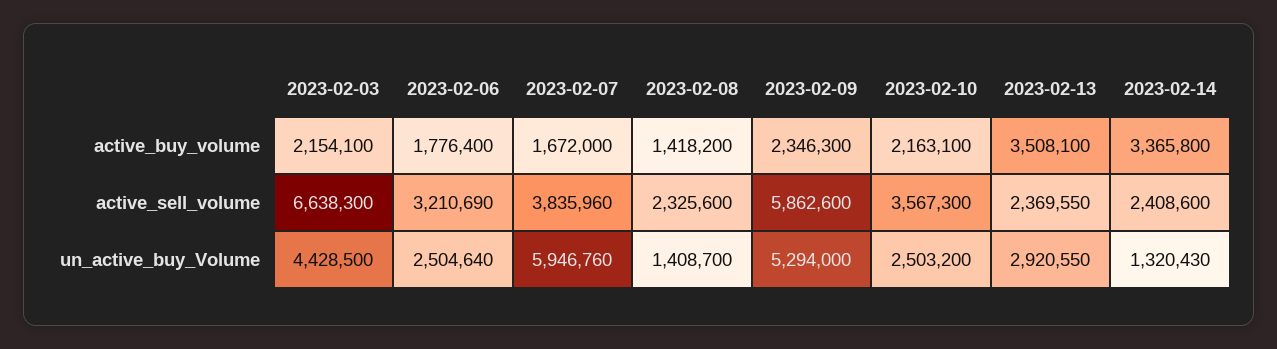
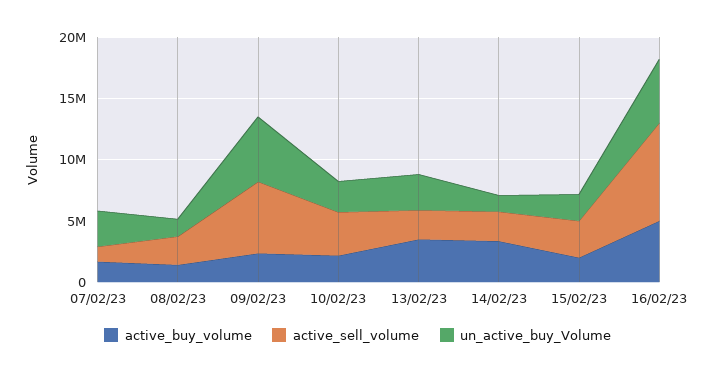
active_buy_volume, 2023-02-03: 2154100 -> none
active_buy_volume, 2023-02-06: 1776400 -> none
active_sell_volume, 2023-02-03: 6638300 -> none
active_sell_volume, 2023-02-06: 3210690 -> none
active_sell_volume, 2023-02-07: 3835960 -> 1000000
un_active_buy_Volume, 2023-02-03: 4428500 -> none
un_active_buy_Volume, 2023-02-06: 2504640 -> none
un_active_buy_Volume, 2023-02-07: 5946760 -> 3000000
active_buy_volume, 15/02/23: none -> 2000000
active_sell_volume, 15/02/23: none -> 3000000
un_active_buy_Volume, 15/02/23: none -> 2000000
active_buy_volume, 16/02/23: none -> 5000000
active_sell_volume, 16/02/23: none -> 8000000
un_active_buy_Volume, 16/02/23: none -> 5000000

